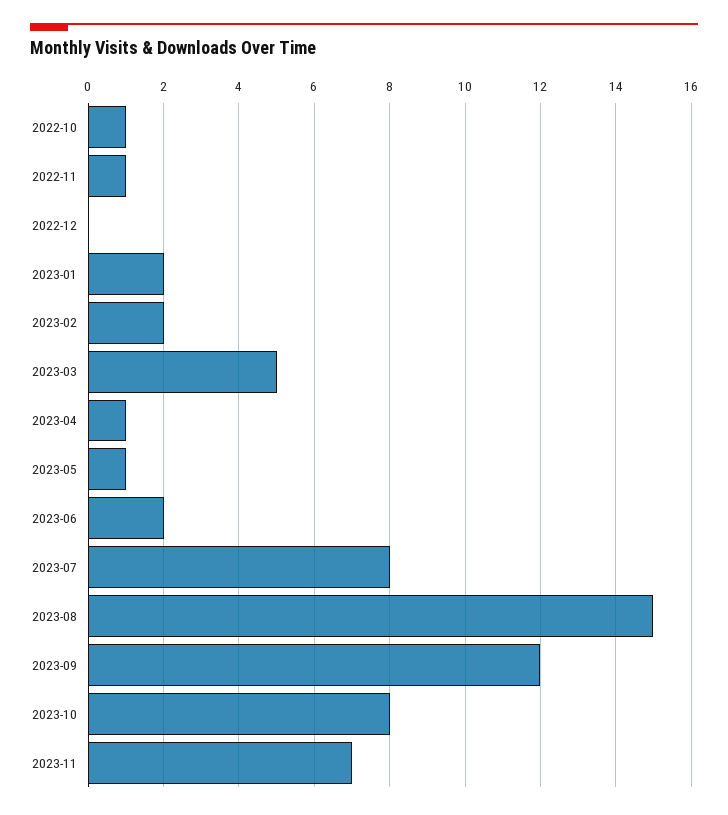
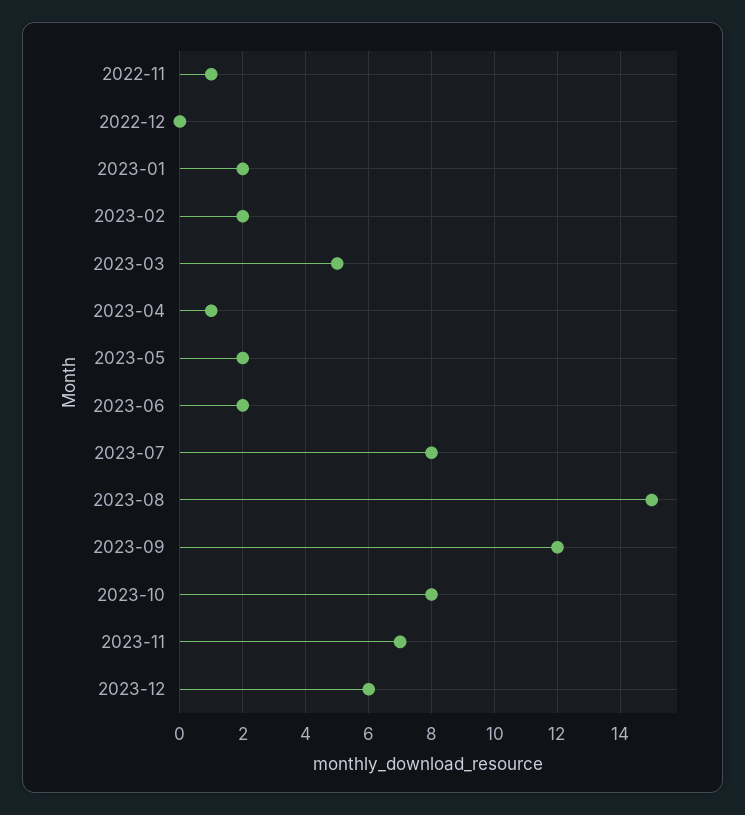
2022-10: 1 -> none
2023-05: 1 -> 2
2023-12: none -> 6

